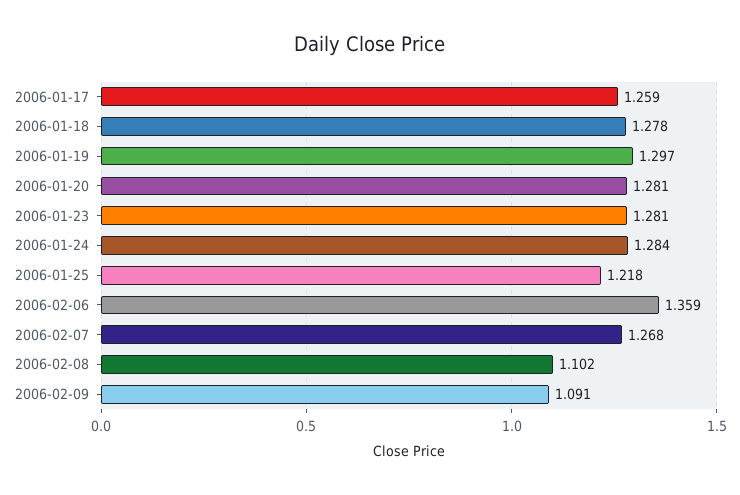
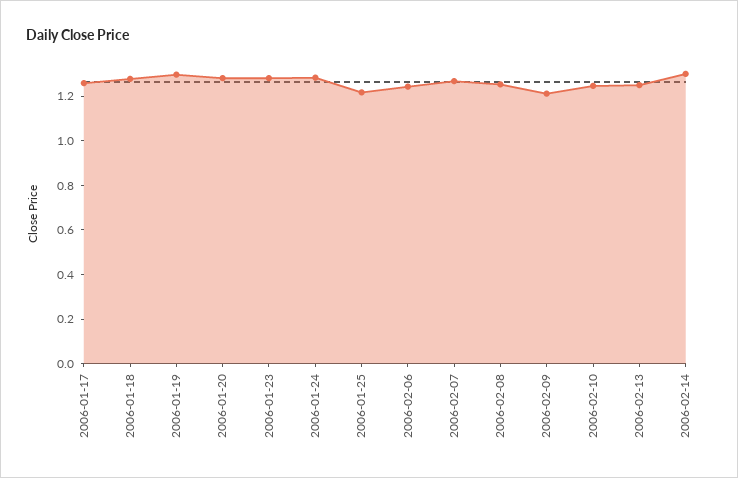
2006-02-06: 1.359 -> 1.25
2006-02-08: 1.102 -> 1.25
2006-02-09: 1.091 -> 1.2
2006-02-10: none -> 1.25
2006-02-13: none -> 1.25
2006-02-14: none -> 1.3

